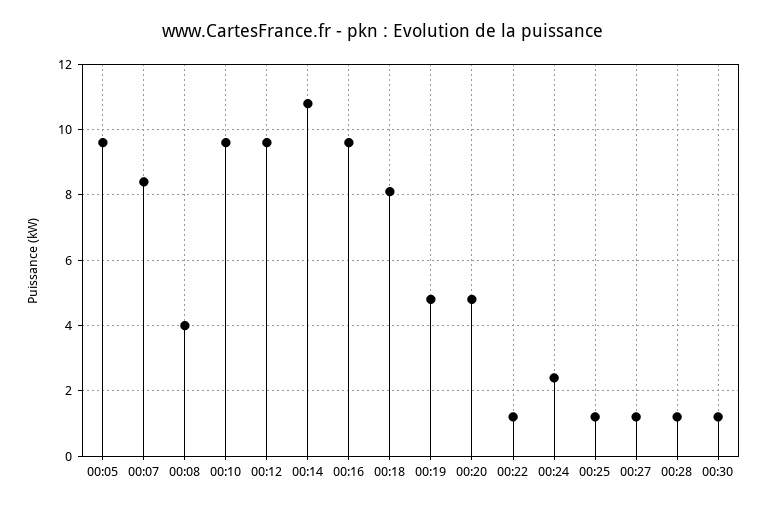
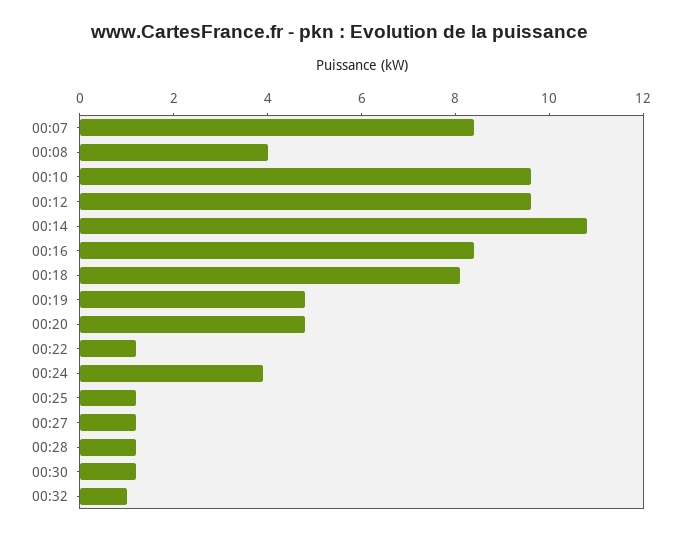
00:05: 9.5 -> none
00:16: 9.5 -> 8.5
00:24: 2.5 -> 4
00:32: none -> 1

